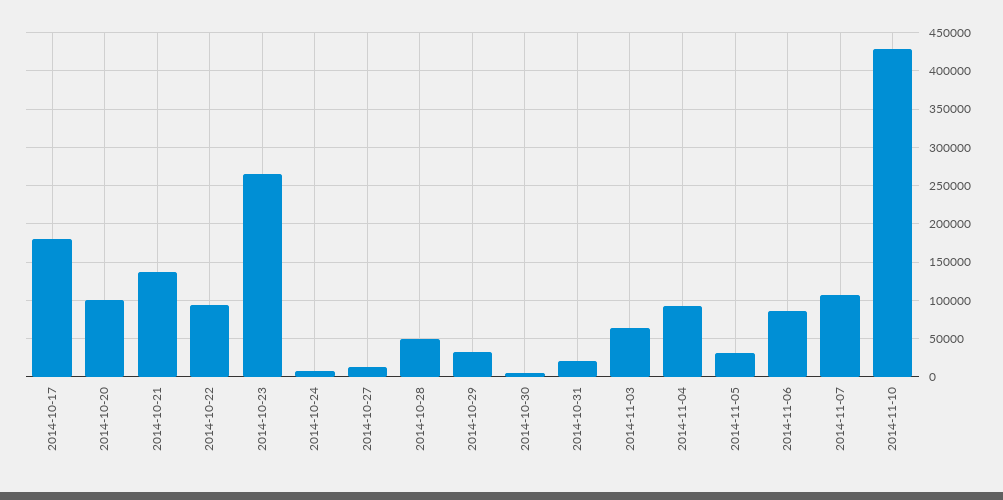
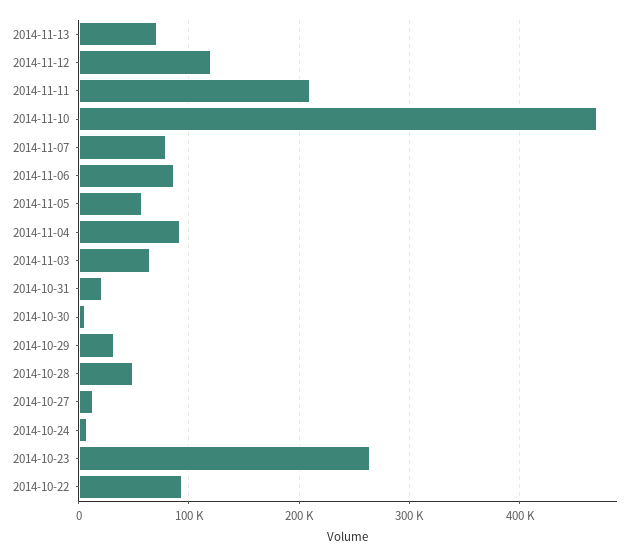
2014-10-17: 180000 -> none
2014-10-20: 100000 -> none
2014-10-21: 140000 -> none
2014-11-05: 30000 -> 60000
2014-11-07: 110000 -> 80000
2014-11-10: 430000 -> 470000
2014-11-13: none -> 70000
2014-11-12: none -> 120000
2014-11-11: none -> 210000

